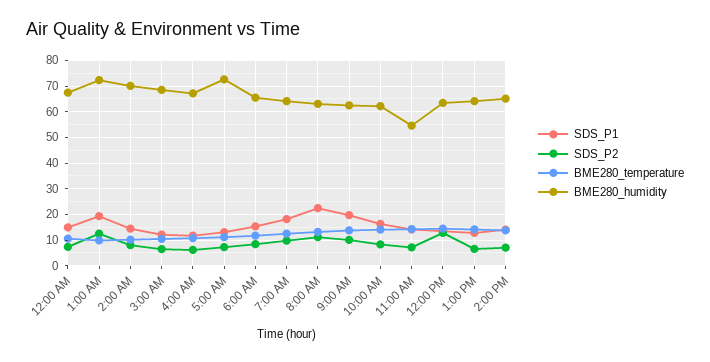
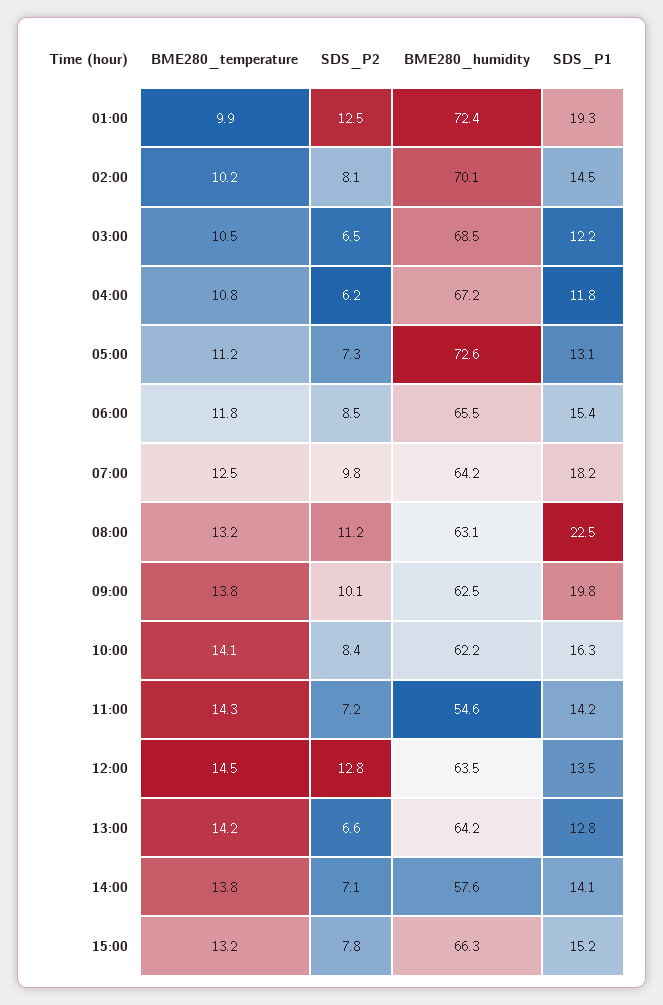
SDS_P1, 12:00 AM: 15 -> none
SDS_P2, 12:00 AM: 7.5 -> none
BME280_temperature, 12:00 AM: 10 -> none
BME280_humidity, 12:00 AM: 67.5 -> none
BME280_humidity, 2:00 PM: 65 -> 57.6
BME280_temperature, 15:00: none -> 13.2
SDS_P2, 15:00: none -> 7.8
BME280_humidity, 15:00: none -> 66.3
SDS_P1, 15:00: none -> 15.2

